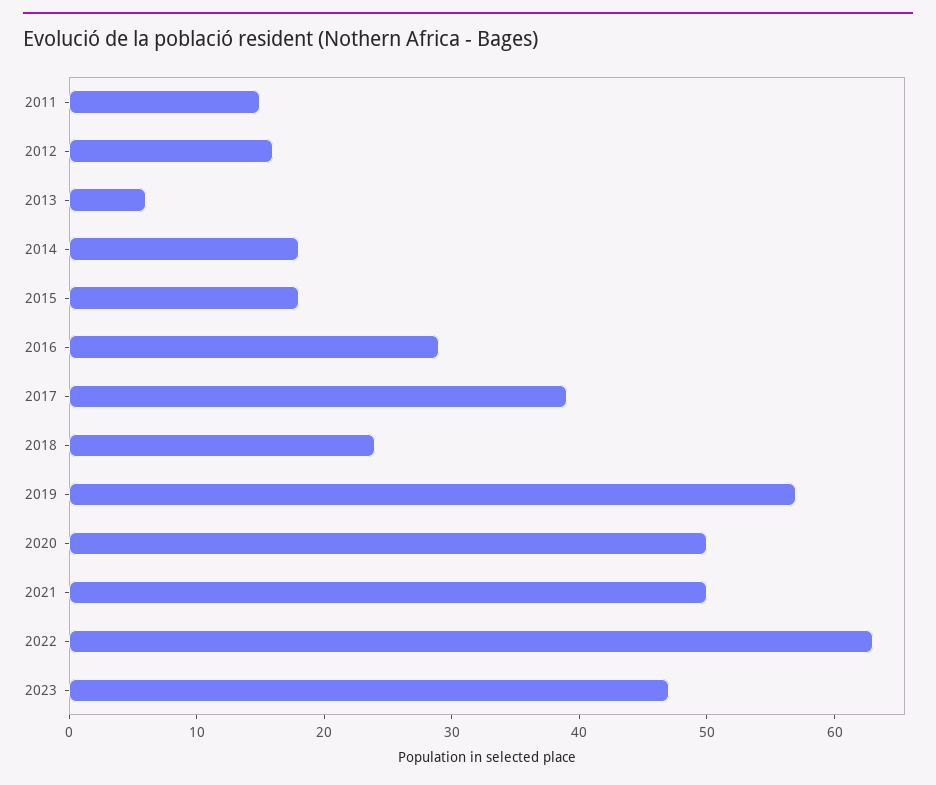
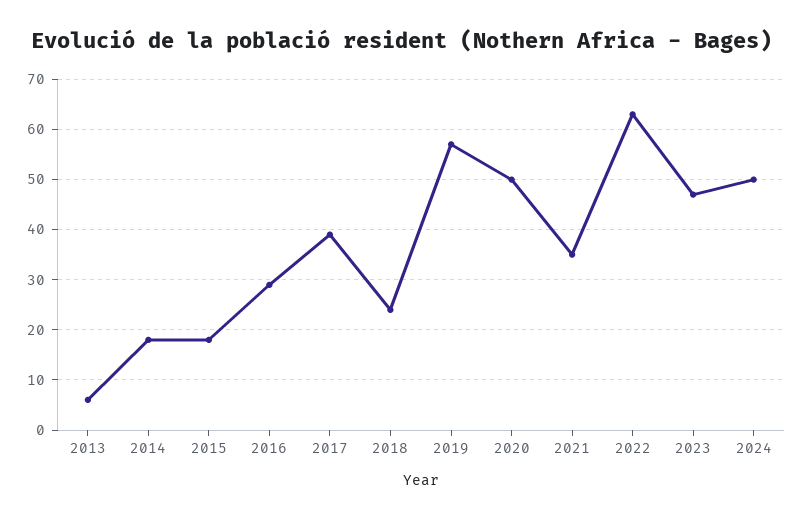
2011: 15 -> none
2012: 16 -> none
2021: 50 -> 35
2024: none -> 50

